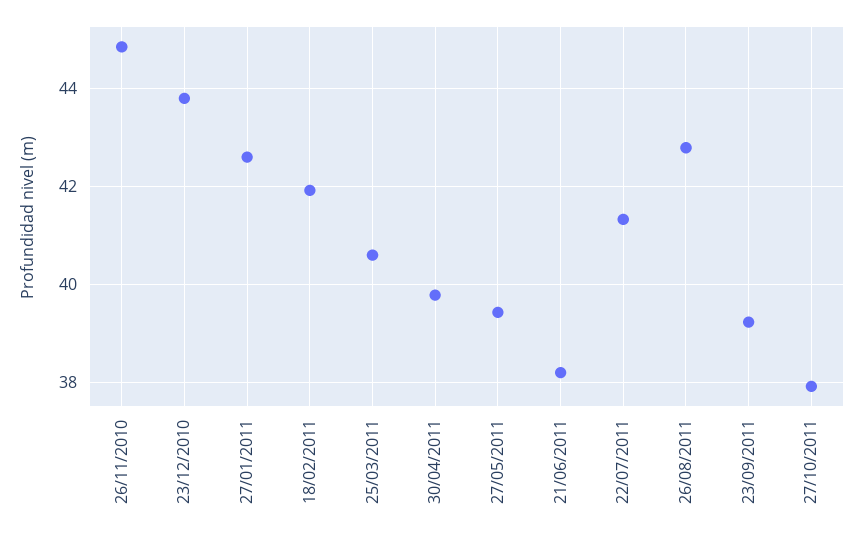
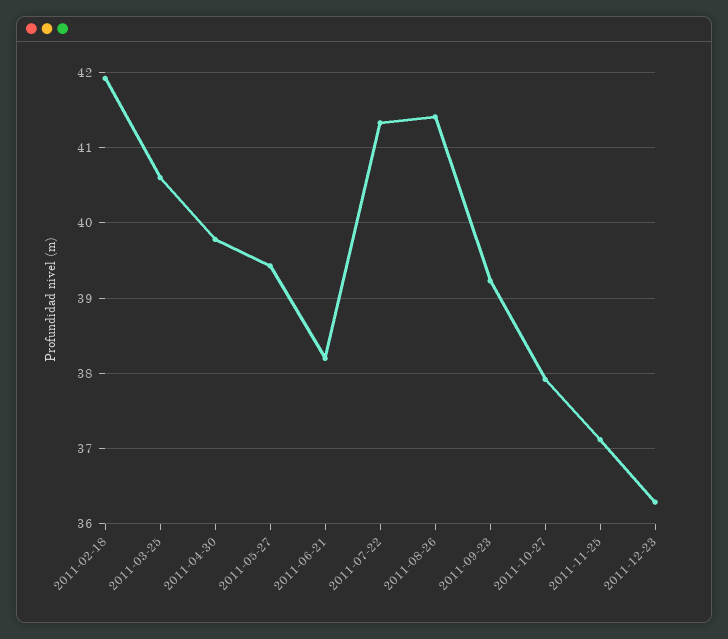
26/11/2010: 44.8 -> none
23/12/2010: 43.8 -> none
27/01/2011: 42.6 -> none
26/08/2011: 42.8 -> 41.4
2011-11-25: none -> 37.1
2011-12-23: none -> 36.3

